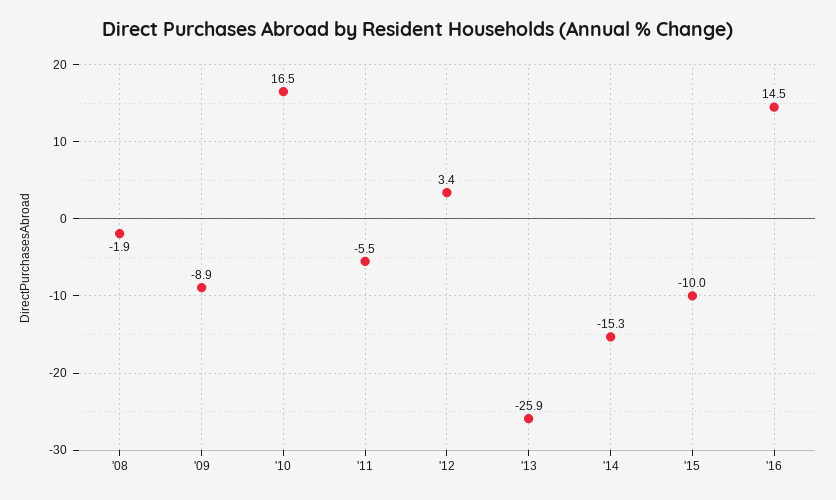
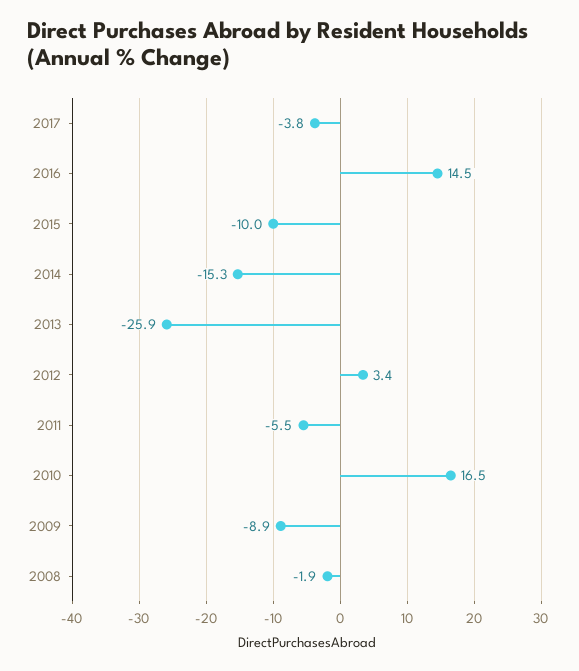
2017: none -> -3.8

